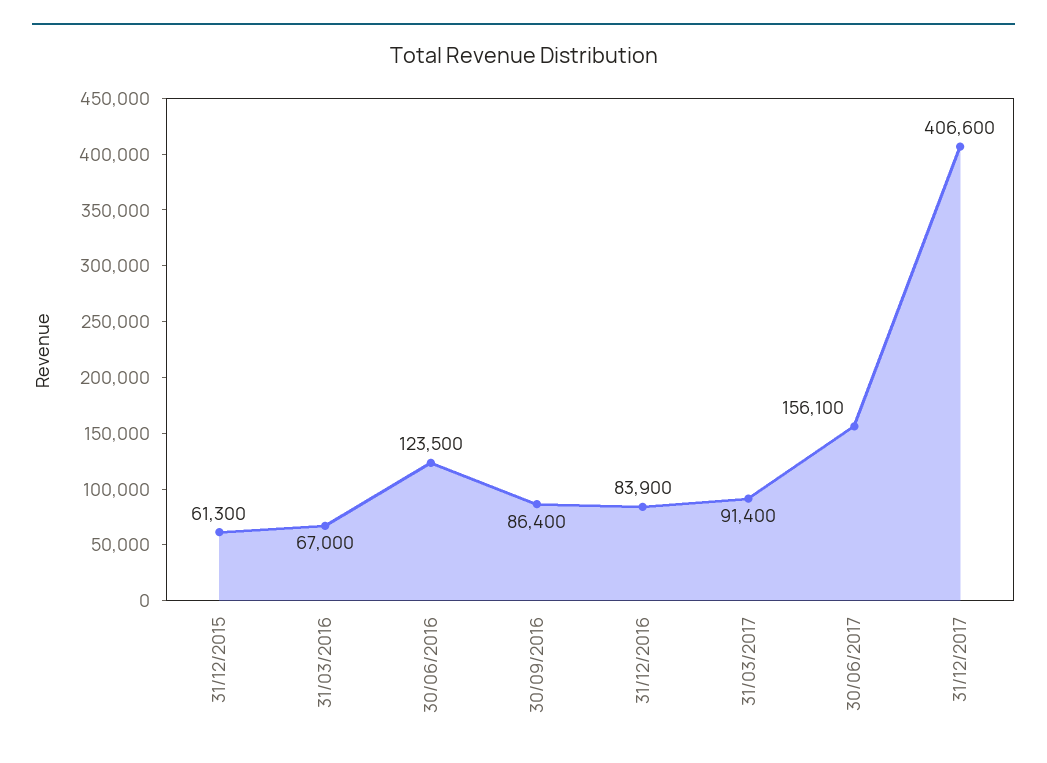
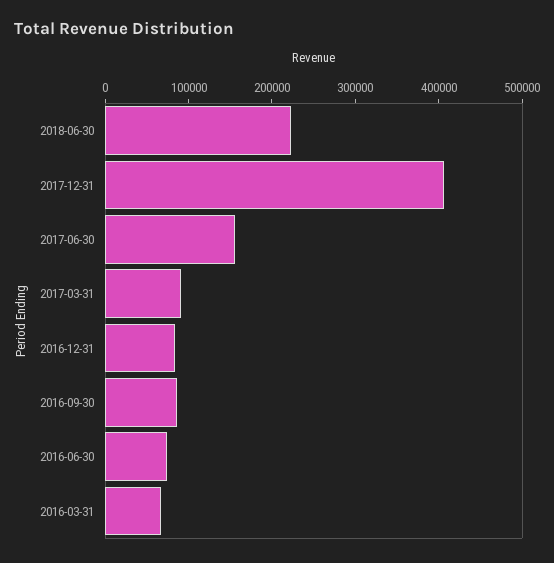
31/12/2015: 61300 -> none
30/06/2016: 123500 -> 80000
2018-06-30: none -> 220000

